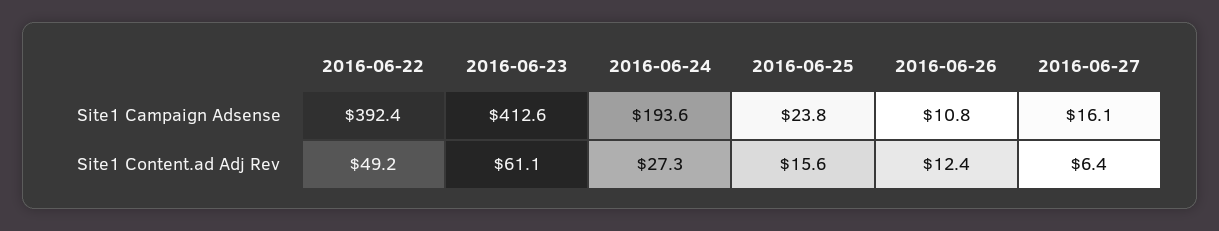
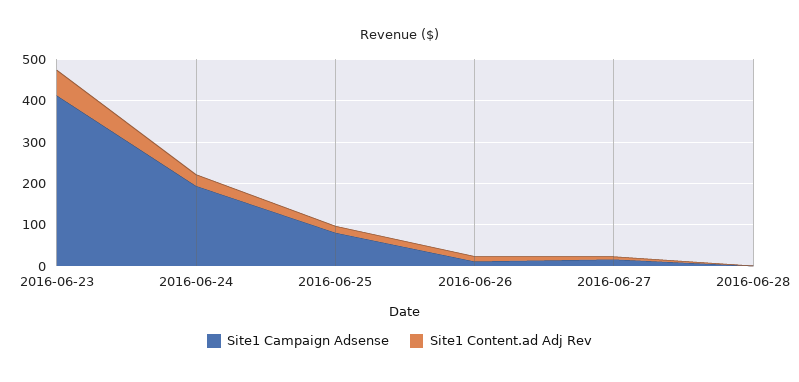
Site1 Campaign Adsense, 2016-06-22: 392.4 -> none
Site1 Campaign Adsense, 2016-06-25: 23.8 -> 80
Site1 Content.ad Adj Rev, 2016-06-22: 49.2 -> none
Site1 Campaign Adsense, 2016-06-28: none -> 0
Site1 Content.ad Adj Rev, 2016-06-28: none -> 0

